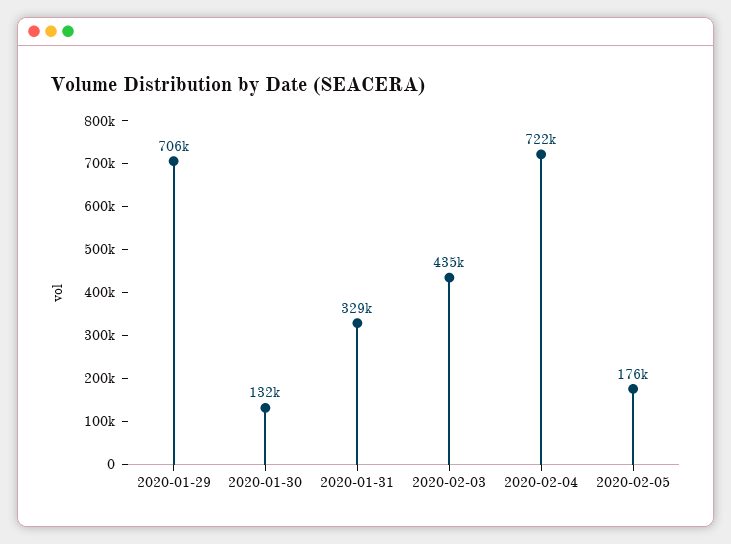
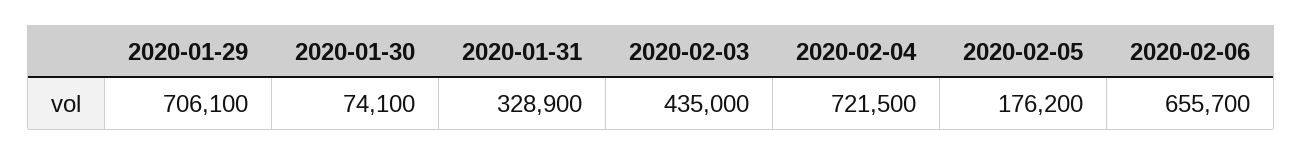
2020-01-30: 132000 -> 74100
2020-02-06: none -> 655700

